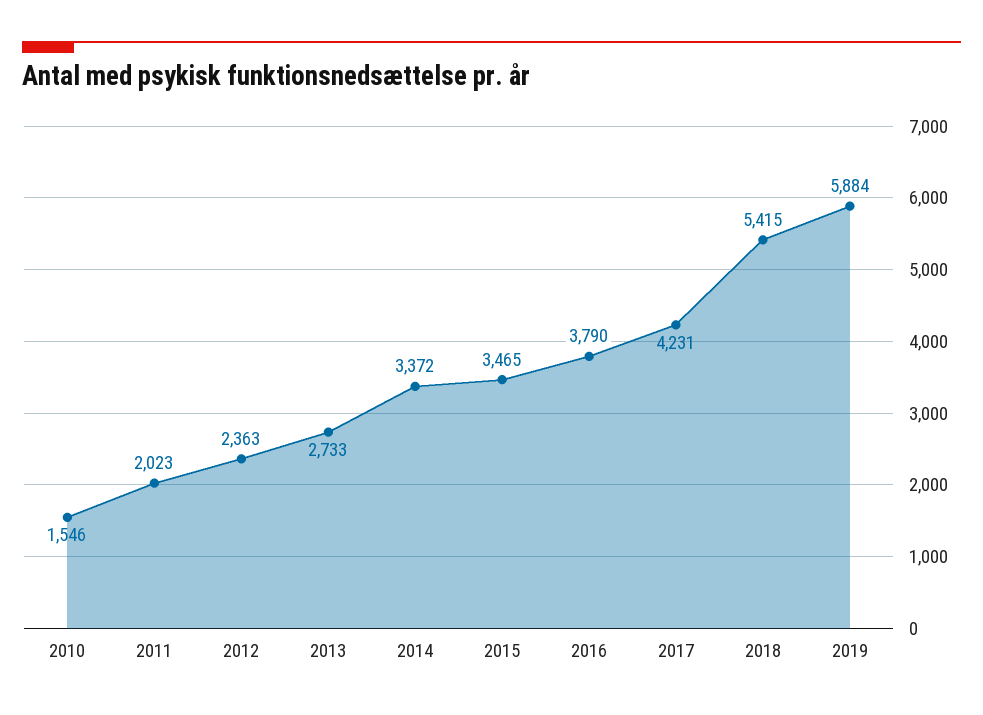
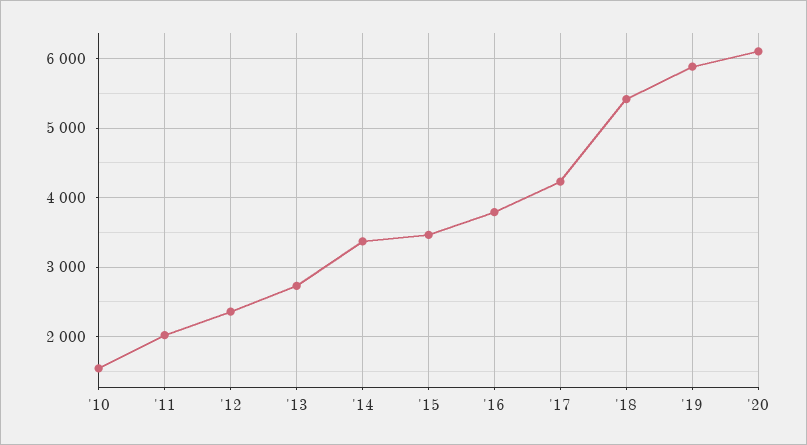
'20: none -> 6100

